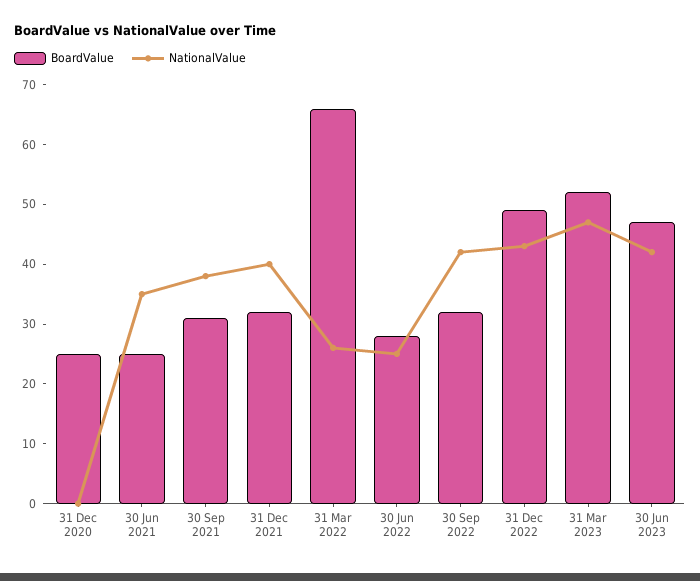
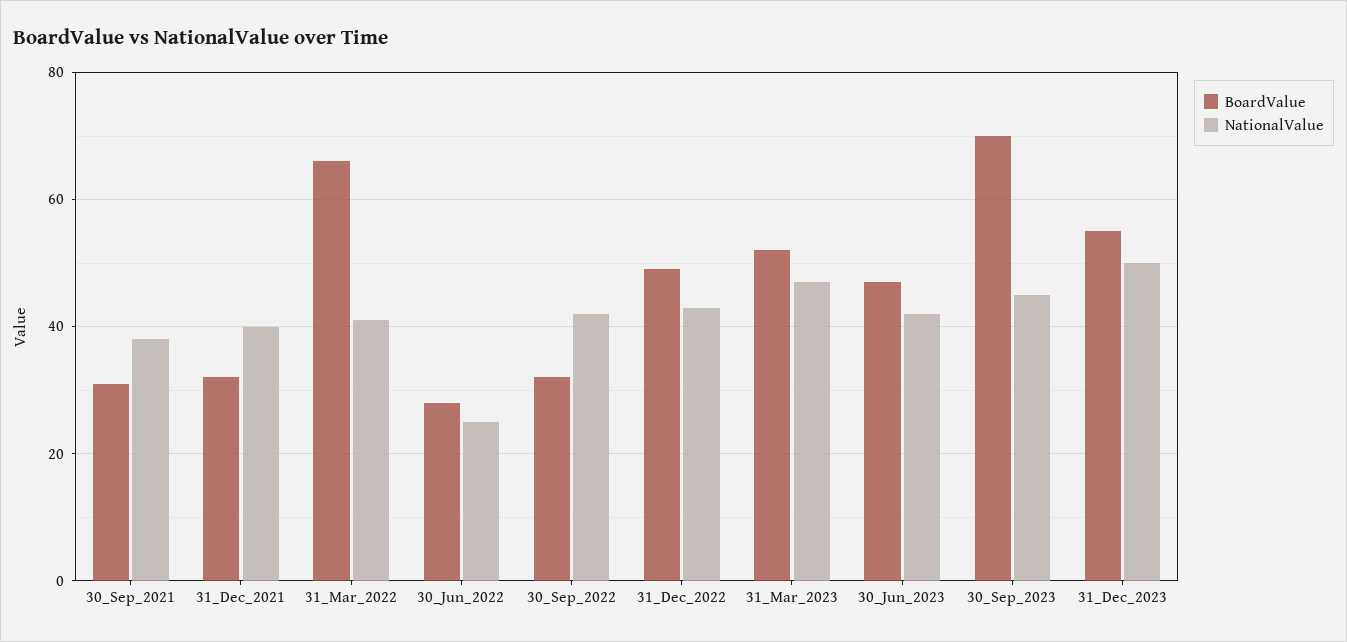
BoardValue, 31 Dec 2020: 25 -> none
NationalValue, 31 Dec 2020: 0 -> none
BoardValue, 30 Jun 2021: 25 -> none
NationalValue, 30 Jun 2021: 35 -> none
NationalValue, 31 Mar 2022: 25 -> 40
BoardValue, 30_Sep_2023: none -> 70
NationalValue, 30_Sep_2023: none -> 45
BoardValue, 31_Dec_2023: none -> 55
NationalValue, 31_Dec_2023: none -> 50

